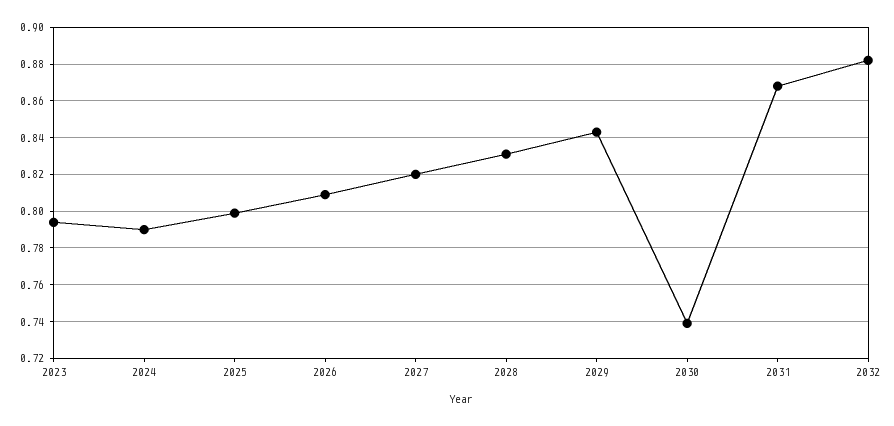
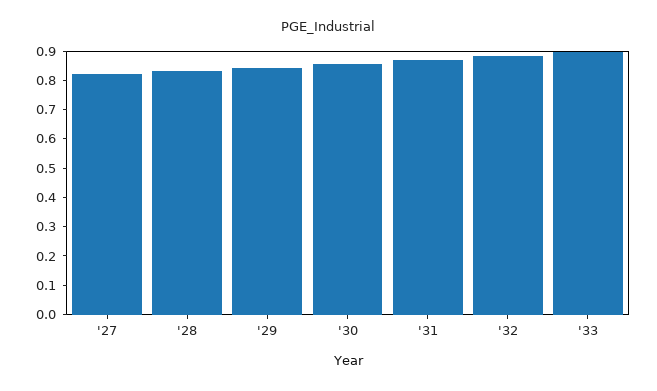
2023: 0.795 -> none
2024: 0.79 -> none
2025: 0.8 -> none
2026: 0.81 -> none
2030: 0.74 -> 0.85
'33: none -> 0.9

